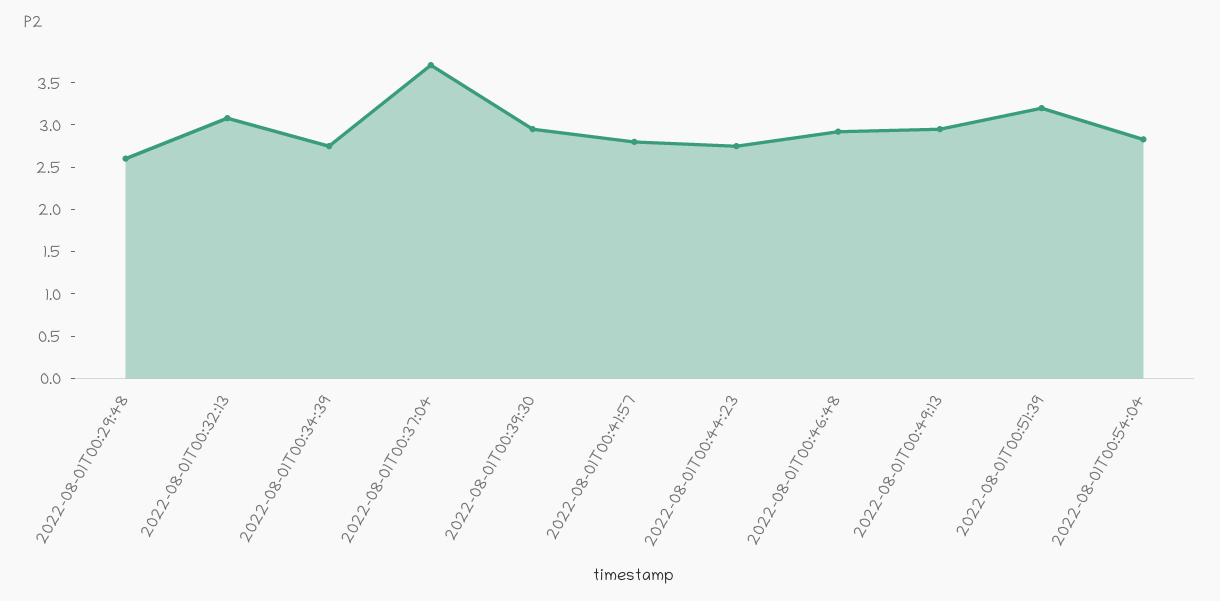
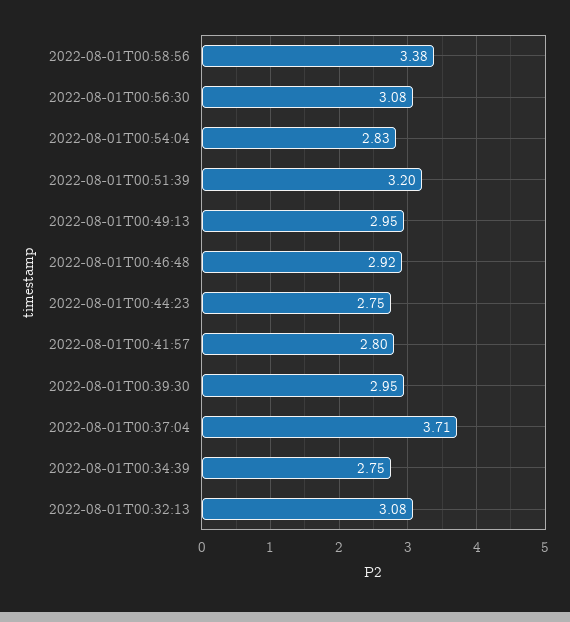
2022-08-01T00:29:48: 2.6 -> none
2022-08-01T00:58:56: none -> 3.38
2022-08-01T00:56:30: none -> 3.08

